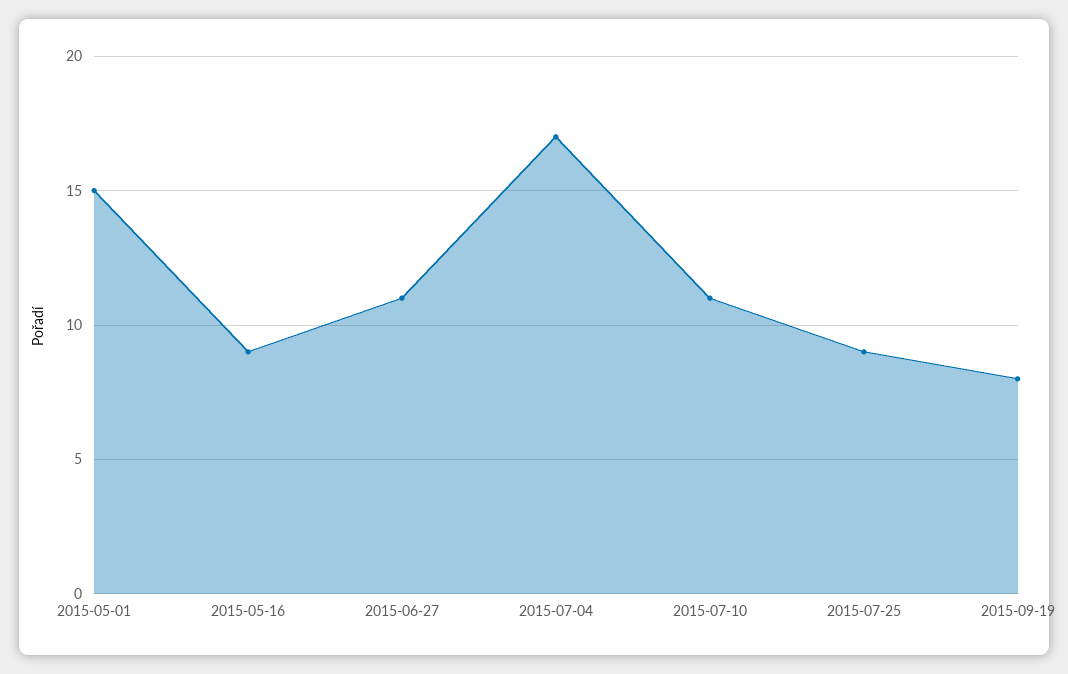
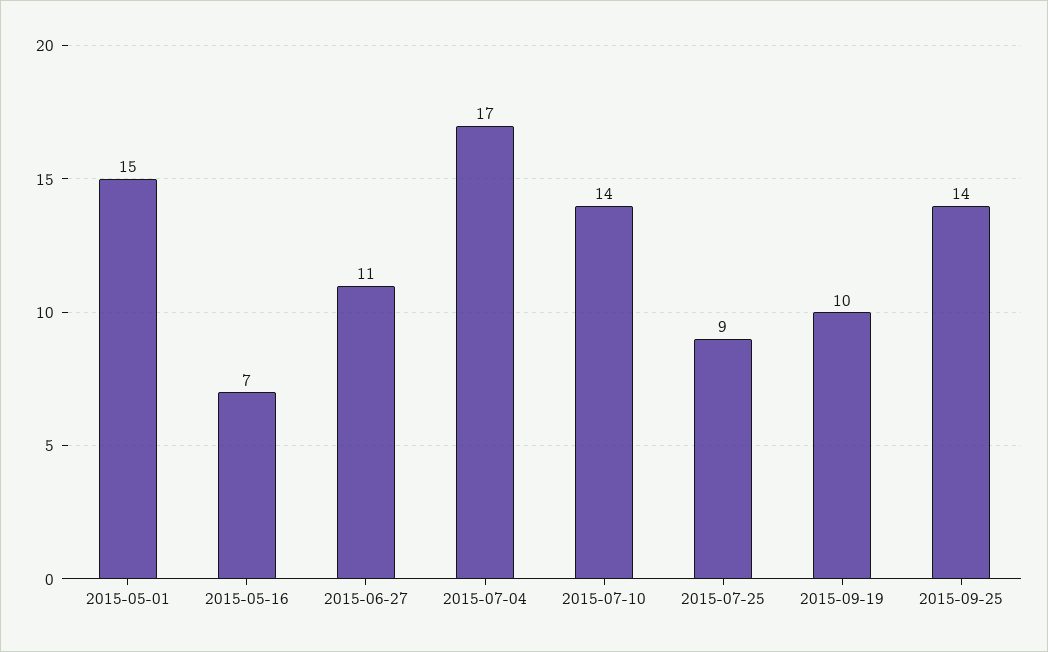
2015-05-16: 9 -> 7
2015-07-10: 11 -> 14
2015-09-19: 8 -> 10
2015-09-25: none -> 14

